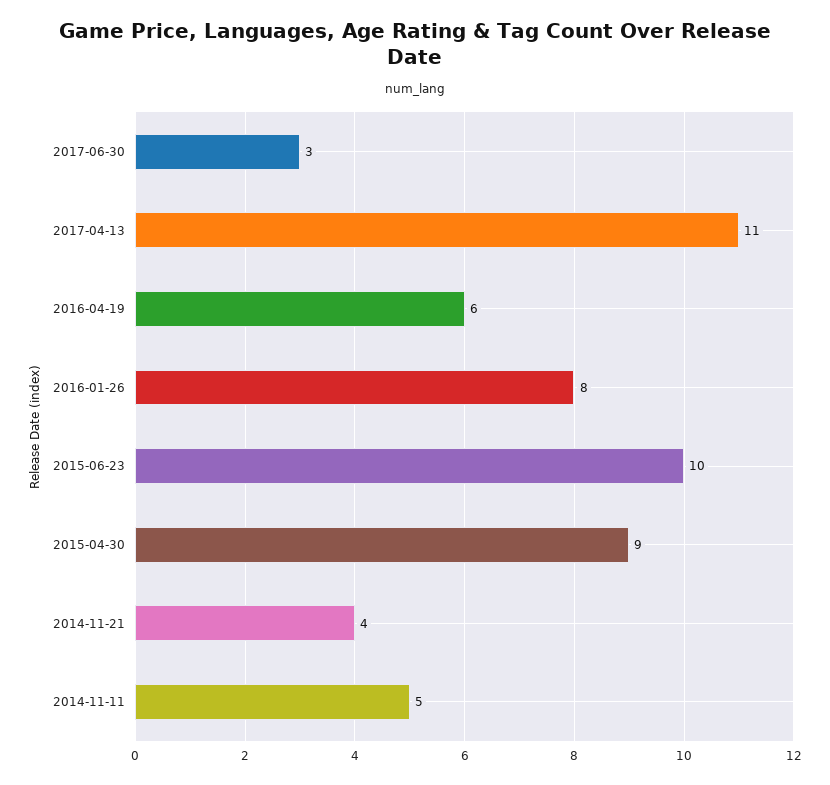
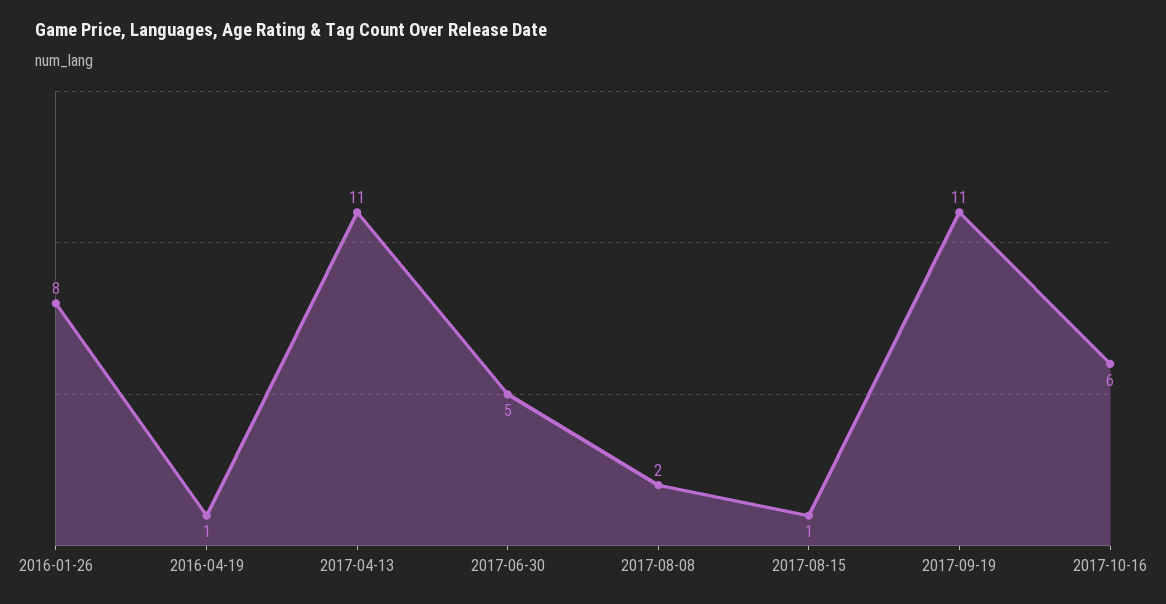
2017-06-30: 3 -> 5
2016-04-19: 6 -> 1
2015-06-23: 10 -> none
2015-04-30: 9 -> none
2014-11-21: 4 -> none
2014-11-11: 5 -> none
2017-08-08: none -> 2
2017-08-15: none -> 1
2017-09-19: none -> 11
2017-10-16: none -> 6

